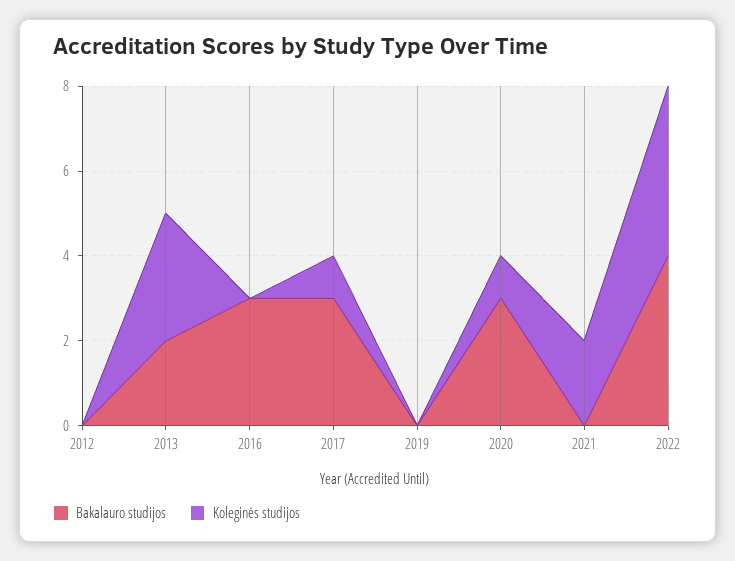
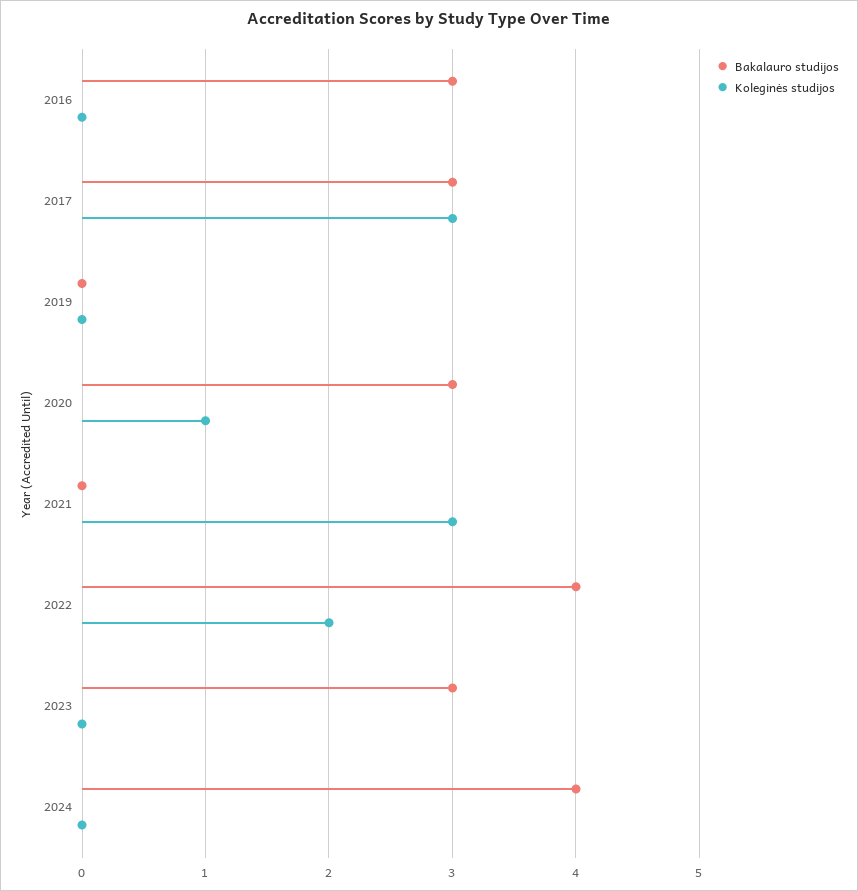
Bakalauro studijos, 2012: 0 -> none
Koleginės studijos, 2012: 0 -> none
Bakalauro studijos, 2013: 2 -> none
Koleginės studijos, 2013: 3 -> none
Koleginės studijos, 2017: 1 -> 3
Koleginės studijos, 2021: 2 -> 3
Koleginės studijos, 2022: 4 -> 2
Bakalauro studijos, 2023: none -> 3
Koleginės studijos, 2023: none -> 0
Bakalauro studijos, 2024: none -> 4
Koleginės studijos, 2024: none -> 0

